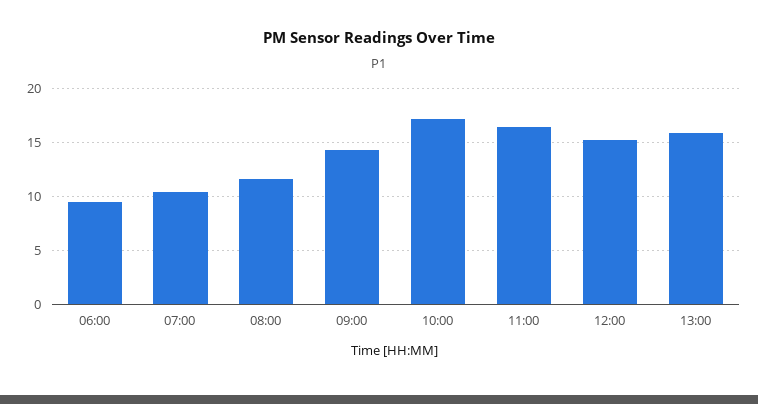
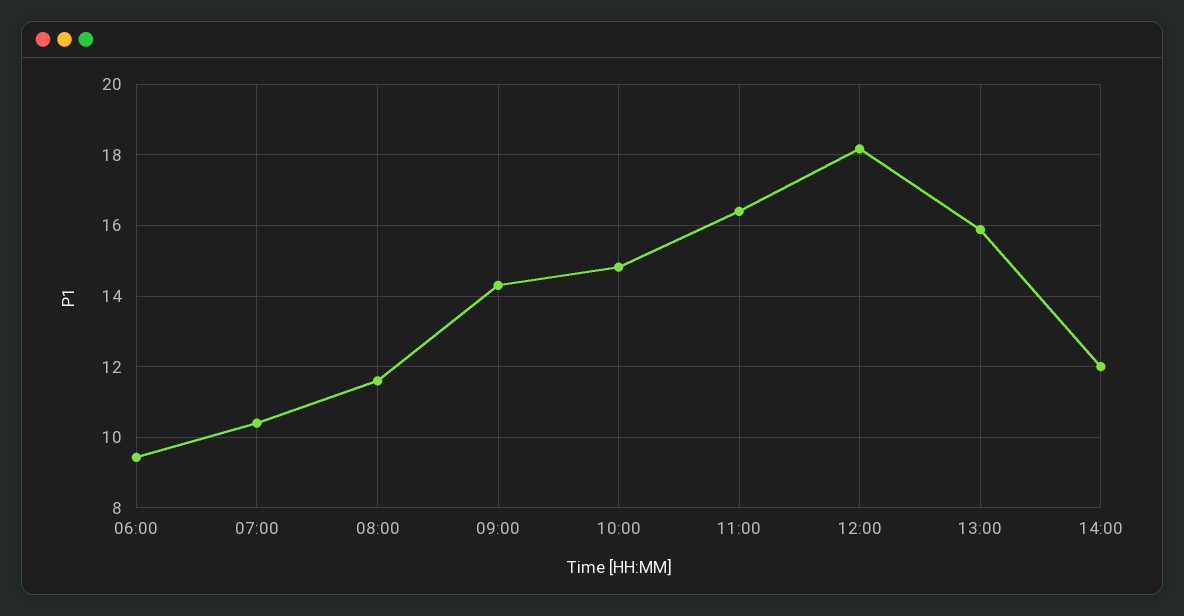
10:00: 17 -> 14.8
12:00: 15 -> 18.2
14:00: none -> 12

